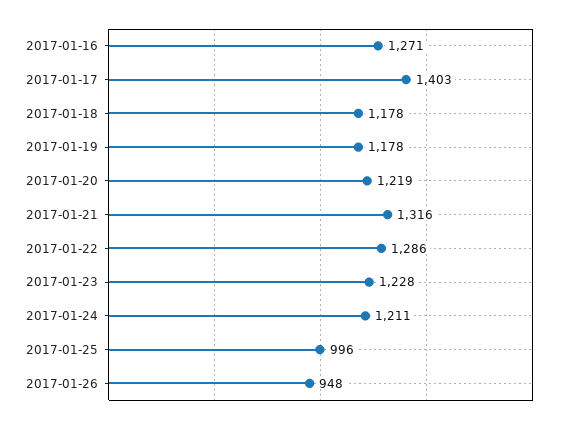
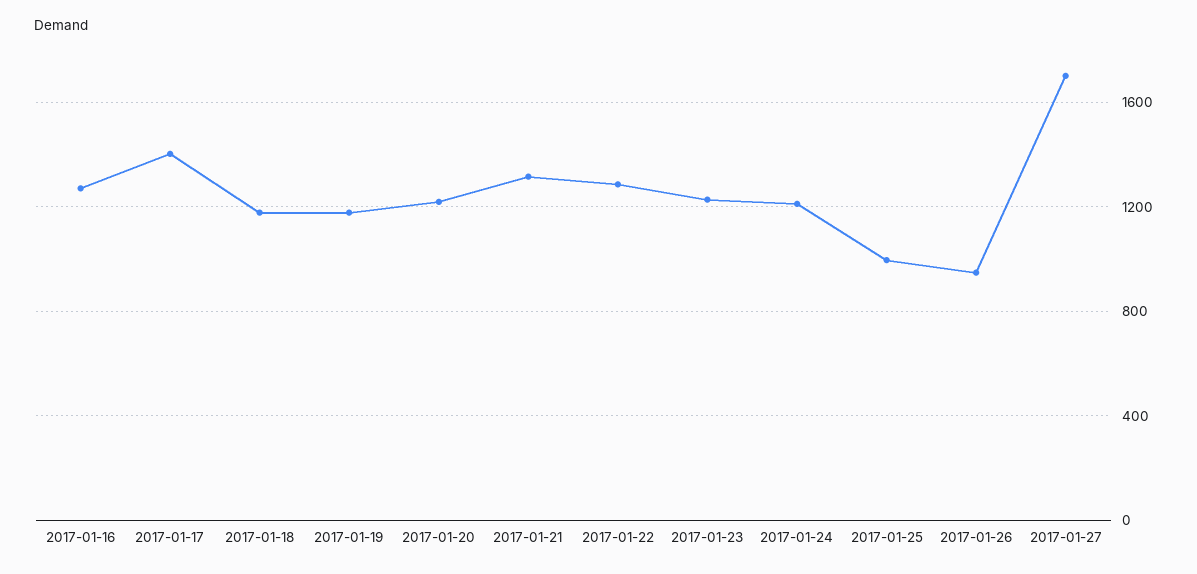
2017-01-27: none -> 1700

